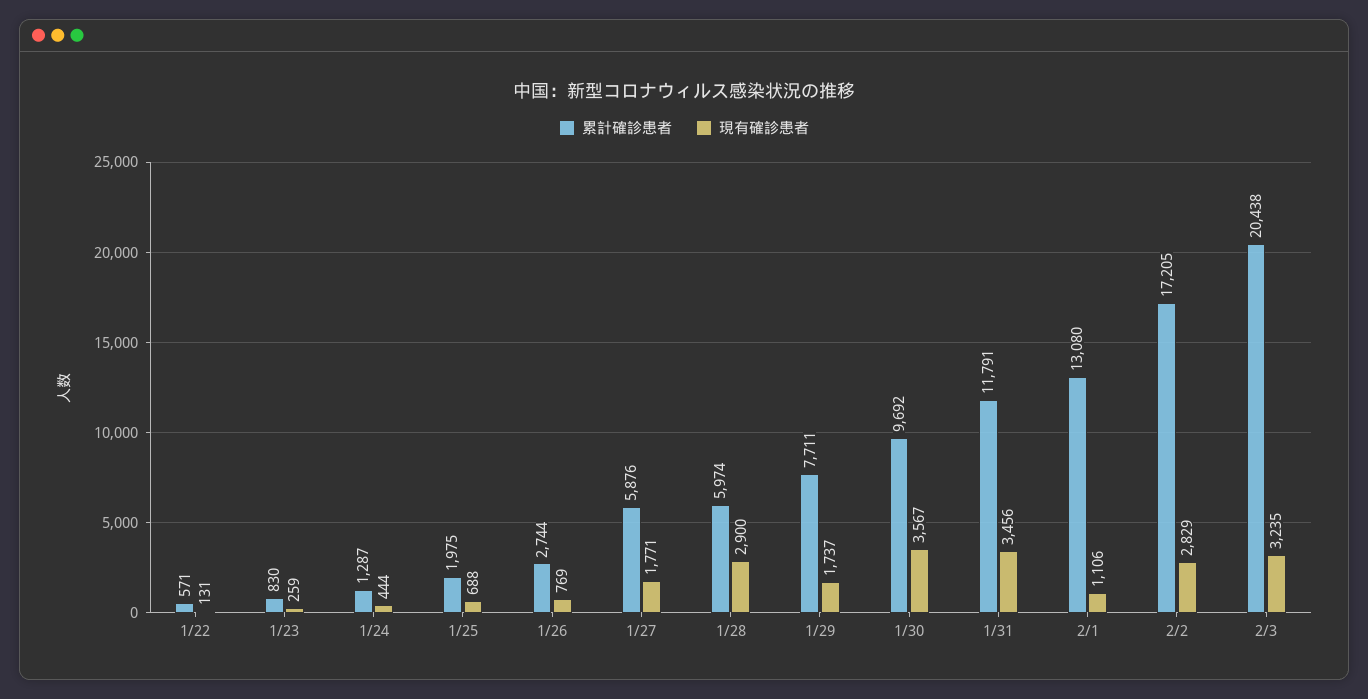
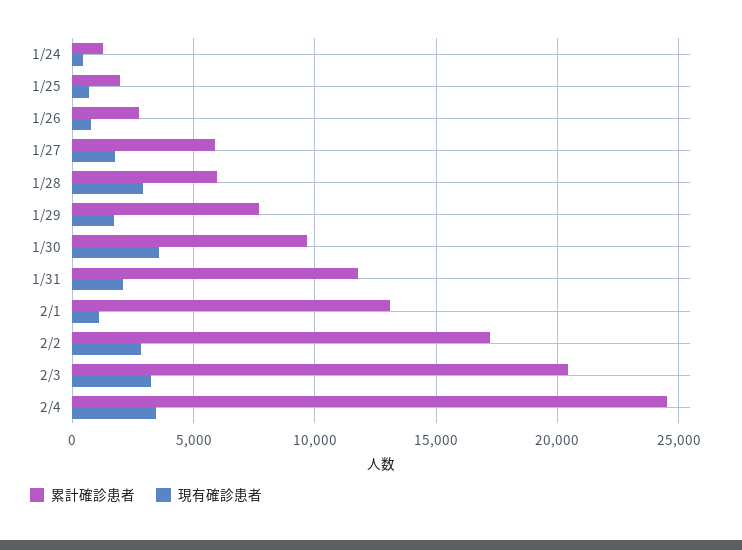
累計確診患者, 1/22: 571 -> none
現有確診患者, 1/22: 131 -> none
累計確診患者, 1/23: 830 -> none
現有確診患者, 1/23: 259 -> none
現有確診患者, 1/31: 3456 -> 2000
累計確診患者, 2/4: none -> 24500
現有確診患者, 2/4: none -> 3500

